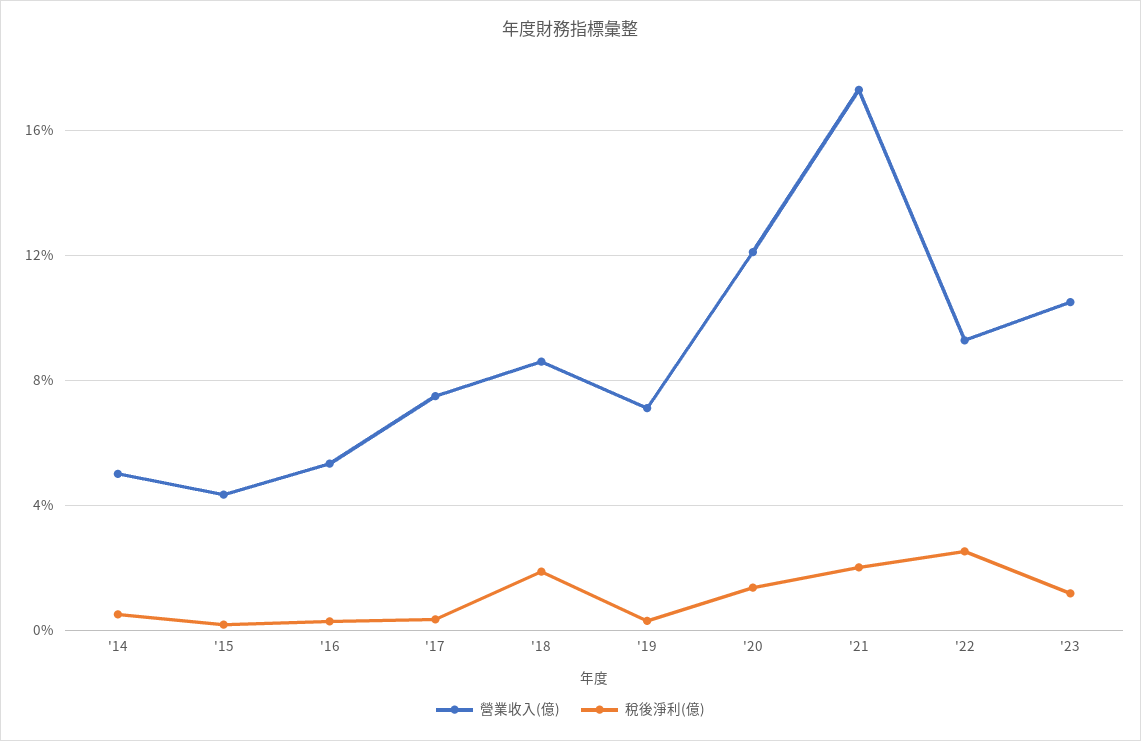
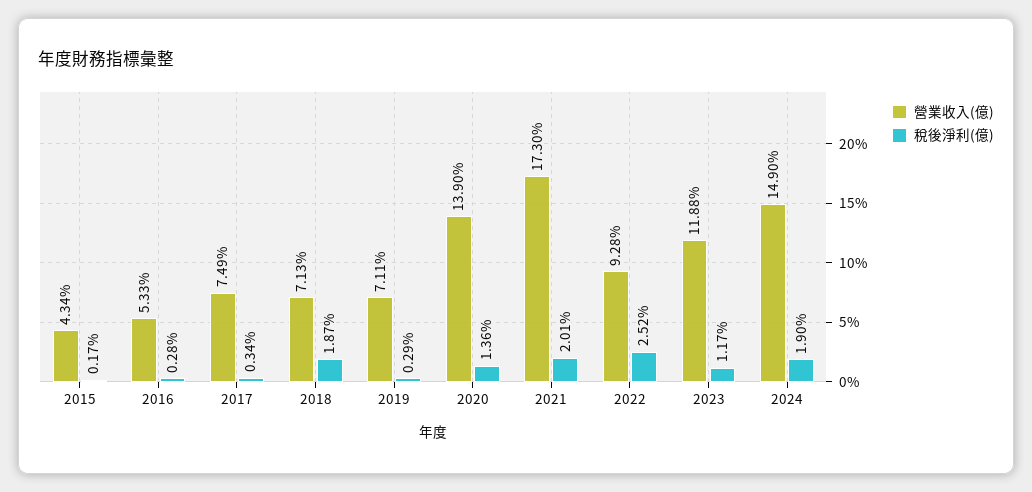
營業收入(億), '14: 5 -> none
稅後淨利(億), '14: 0.5 -> none
營業收入(億), '18: 8.5 -> 7.13
營業收入(億), '20: 12 -> 13.9
營業收入(億), '23: 10.5 -> 11.88
營業收入(億), 2024: none -> 14.9
稅後淨利(億), 2024: none -> 1.9

